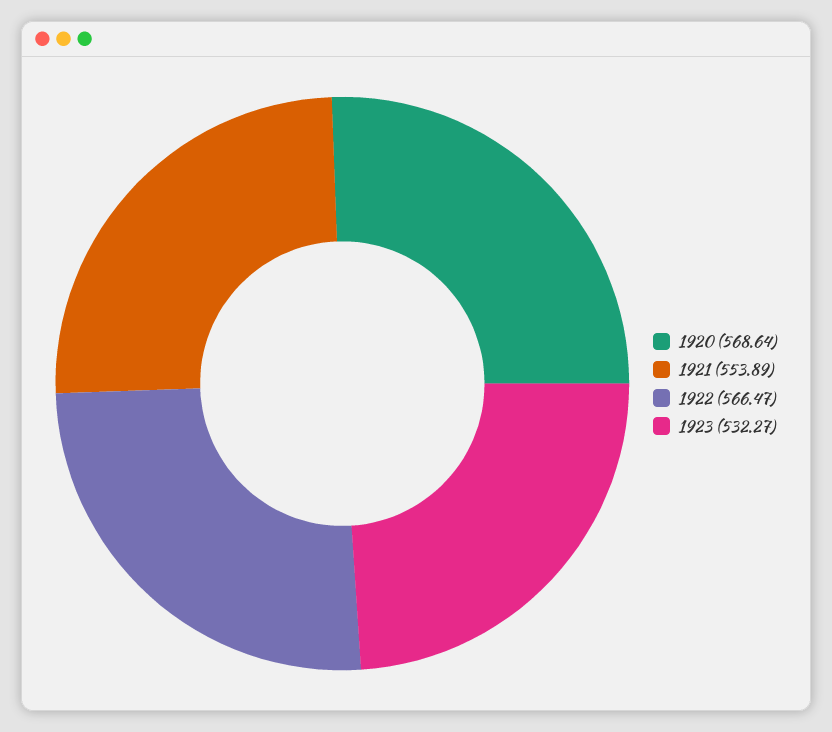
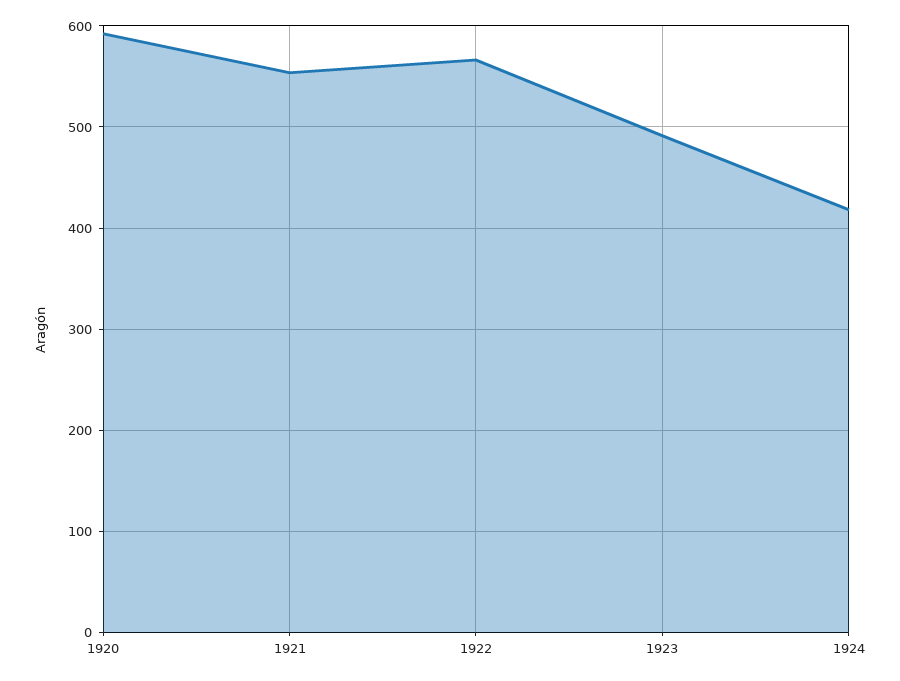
1920: 568.64 -> 590
1923: 532.27 -> 490
1924: none -> 420

